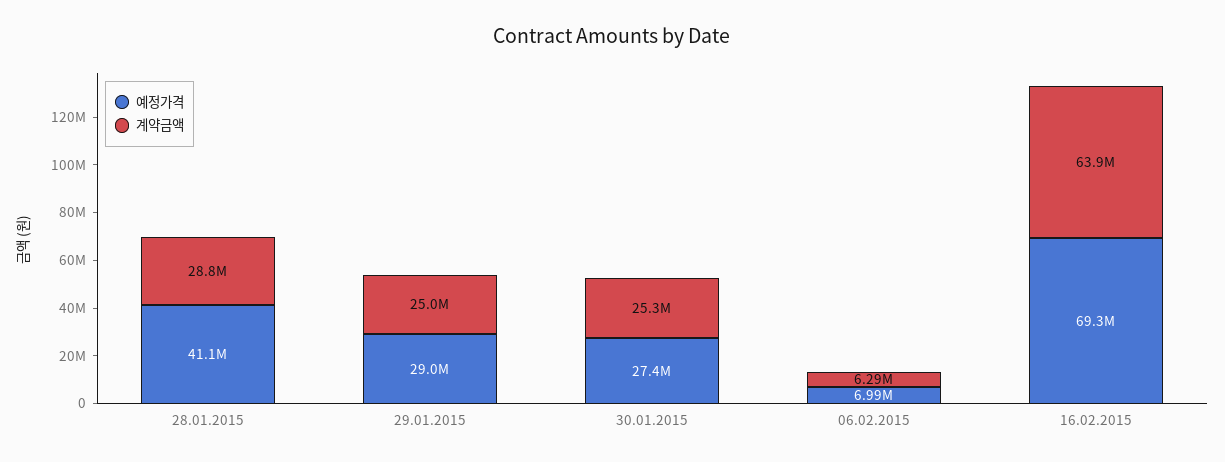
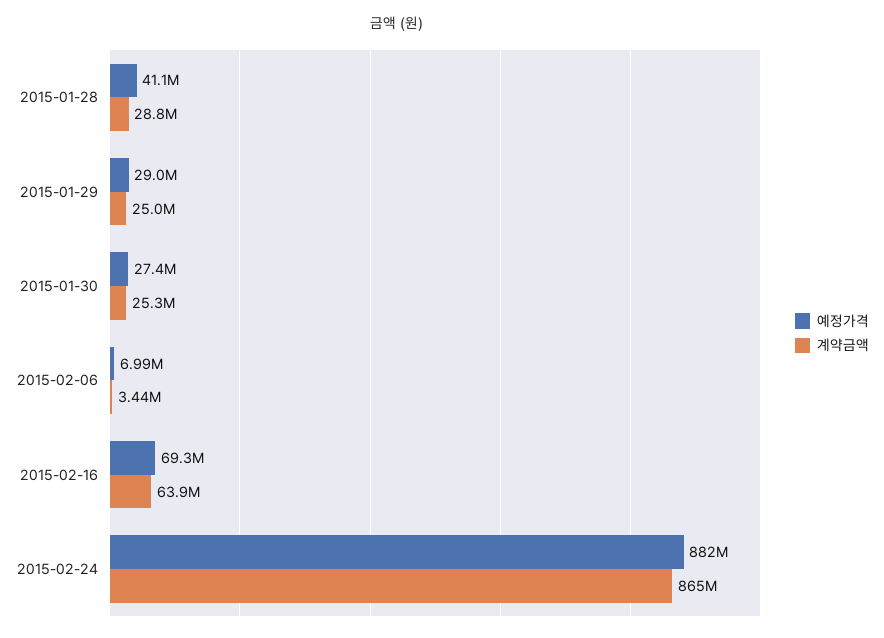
계약금액, 06.02.2015: 6290000 -> 3440000
예정가격, 2015-02-24: none -> 882000000
계약금액, 2015-02-24: none -> 865000000

